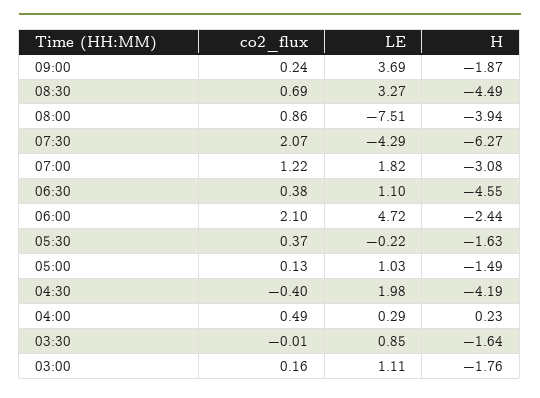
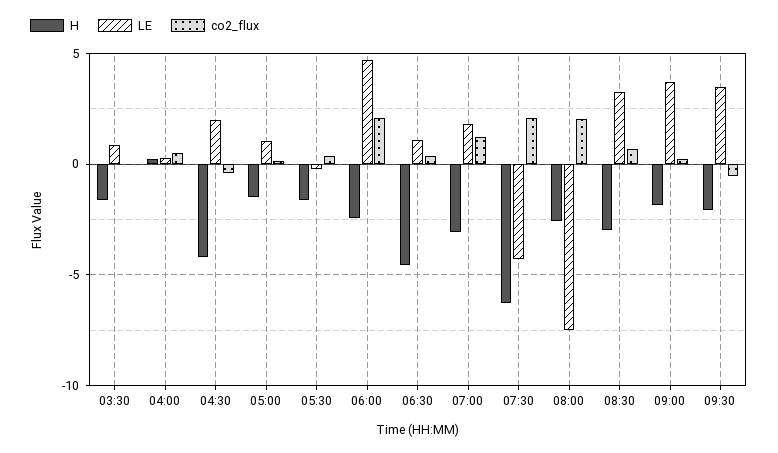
H, 08:30: -4.49 -> -3
co2_flux, 08:00: 0.86 -> 2
H, 08:00: -3.94 -> -2.5
co2_flux, 03:00: 0.16 -> none
LE, 03:00: 1.11 -> none
H, 03:00: -1.76 -> none
H, 09:30: none -> -2
LE, 09:30: none -> 3.5
co2_flux, 09:30: none -> -0.5

